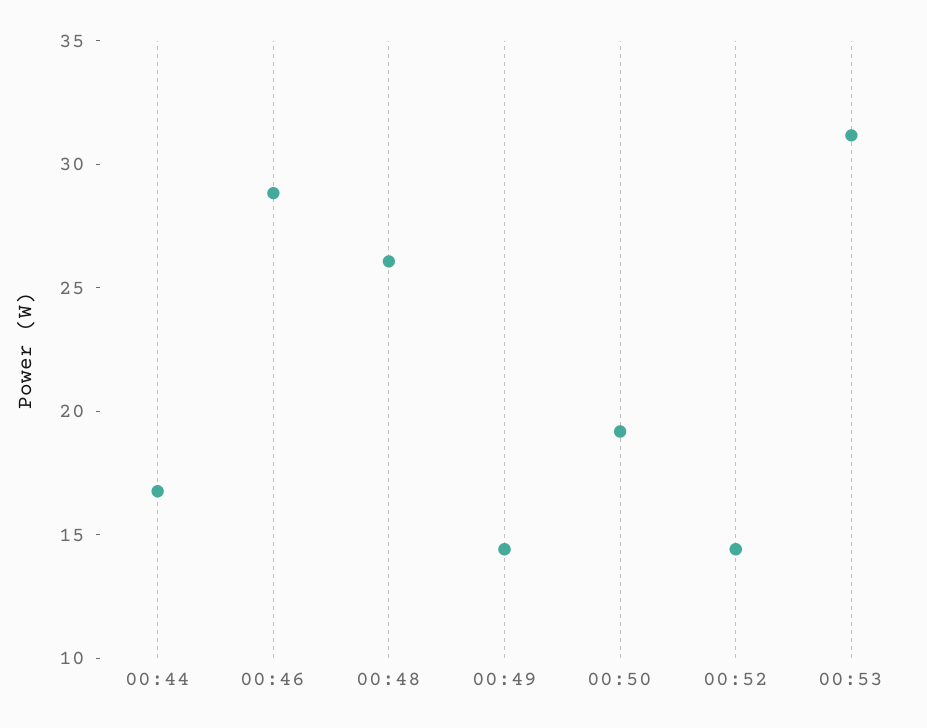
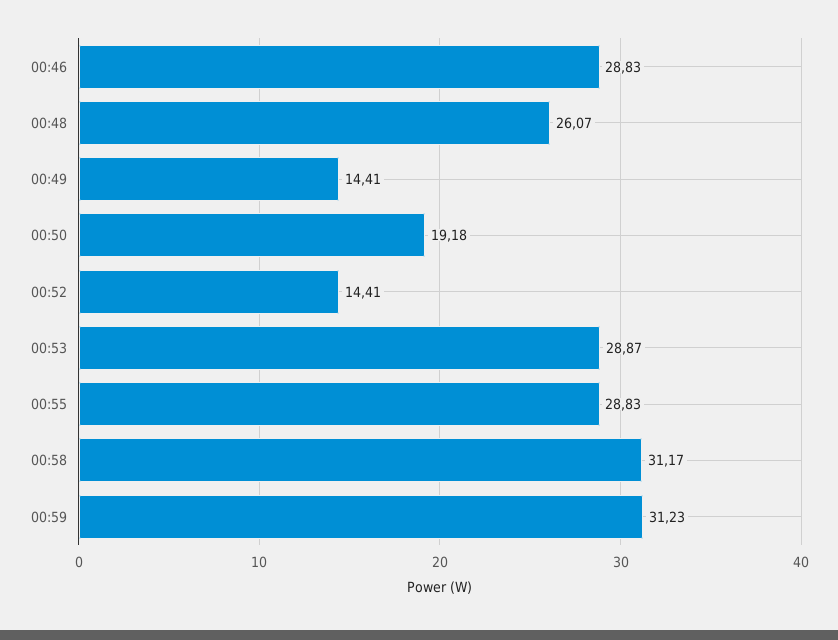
00:44: 17 -> none
00:53: 31 -> 28.87
00:55: none -> 28.83
00:58: none -> 31.17
00:59: none -> 31.23

